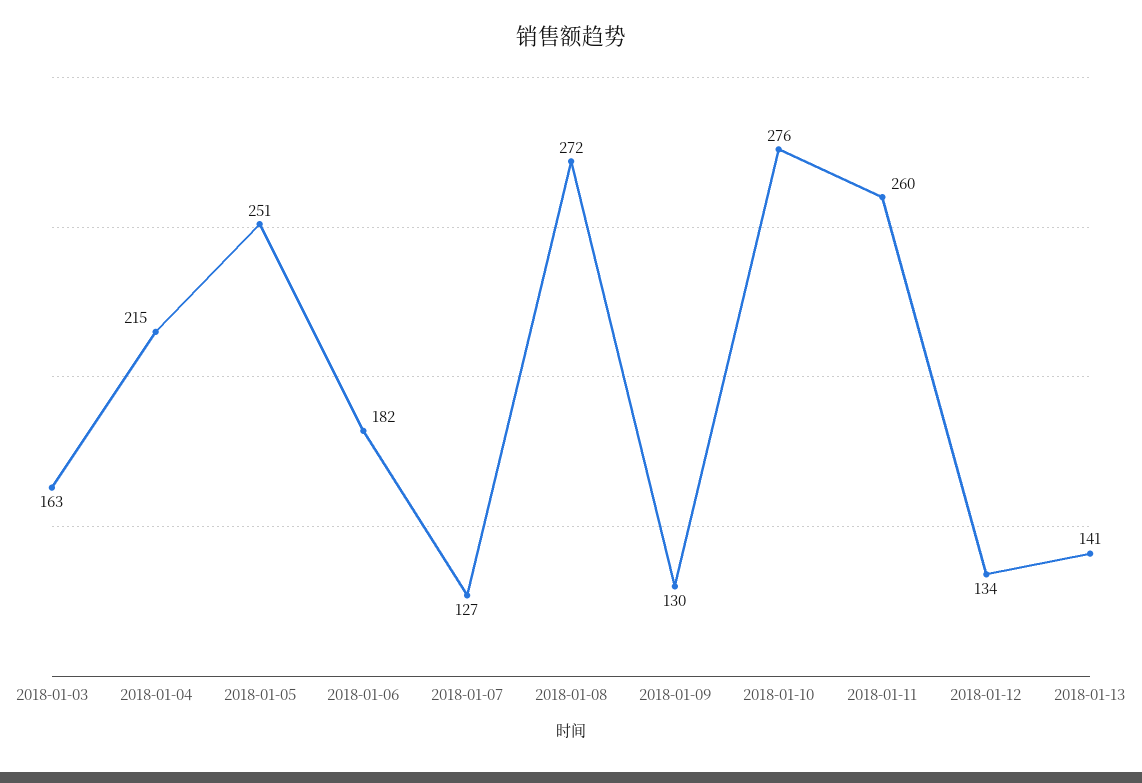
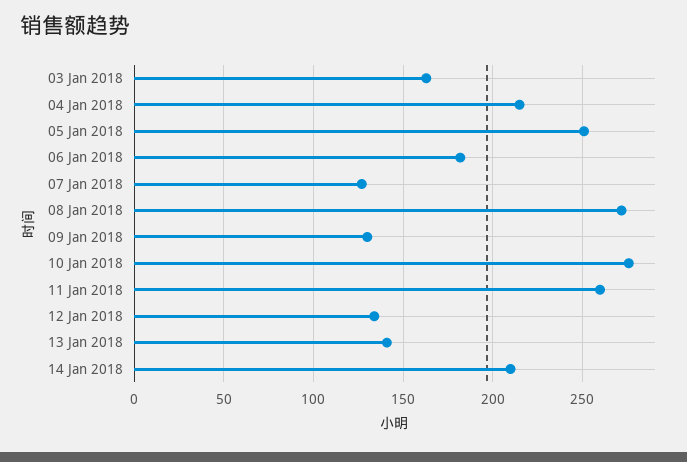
14 Jan 2018: none -> 210

